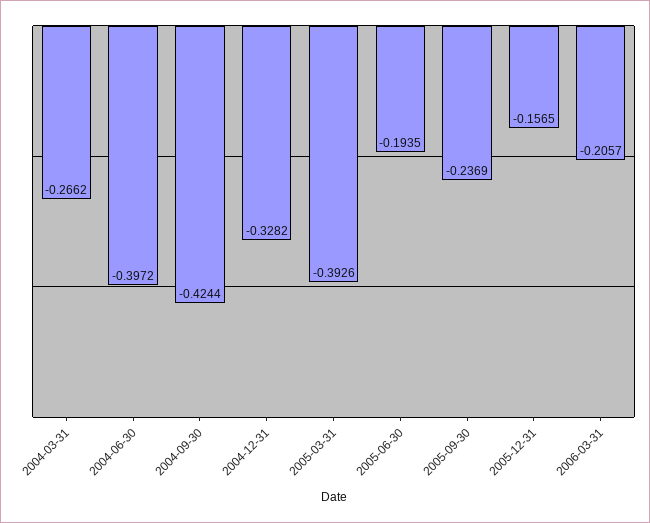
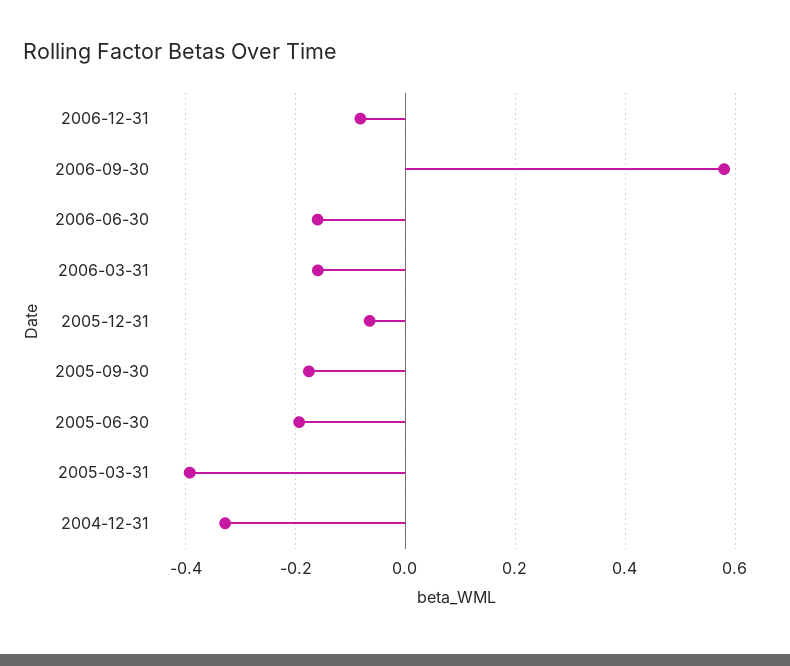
2004-03-31: -0.2662 -> none
2004-06-30: -0.3972 -> none
2004-09-30: -0.4244 -> none
2005-09-30: -0.2369 -> -0.18
2005-12-31: -0.1565 -> -0.06
2006-03-31: -0.2057 -> -0.16
2006-12-31: none -> -0.08
2006-09-30: none -> 0.58
2006-06-30: none -> -0.16

